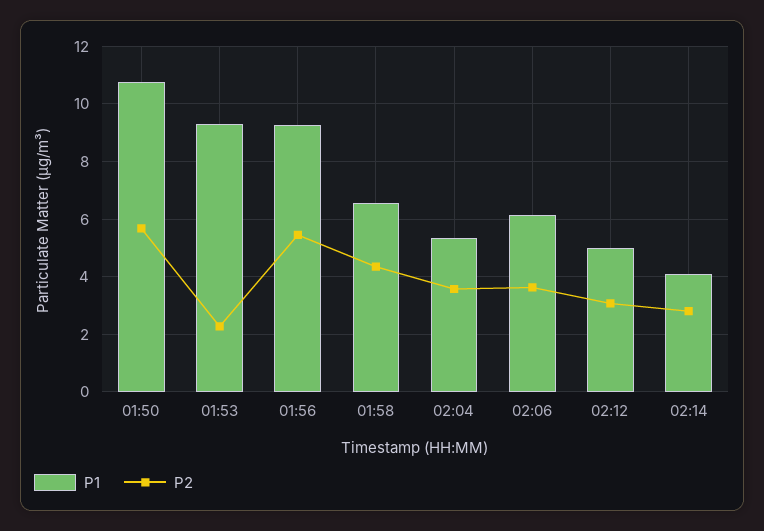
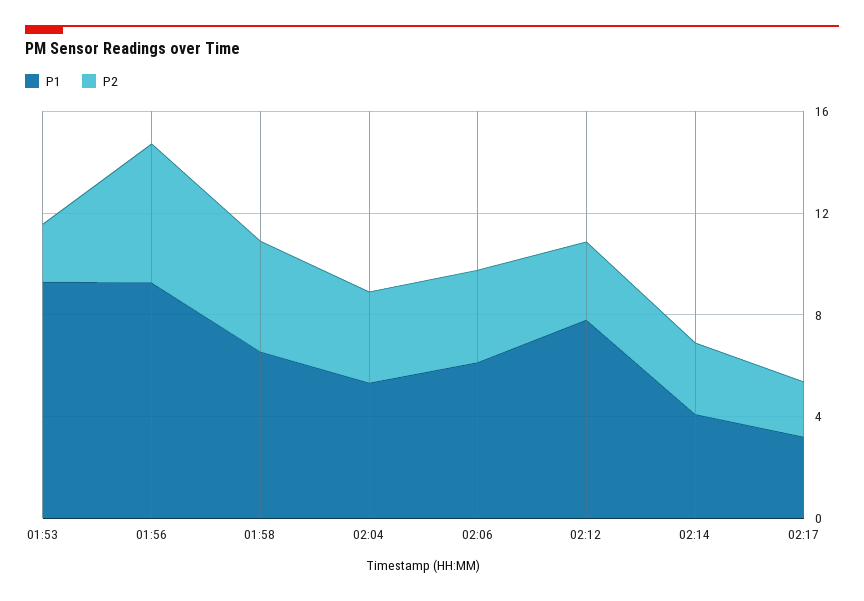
P1, 01:50: 10.75 -> none
P2, 01:50: 5.75 -> none
P1, 02:12: 5 -> 8
P1, 02:17: none -> 3
P2, 02:17: none -> 2

